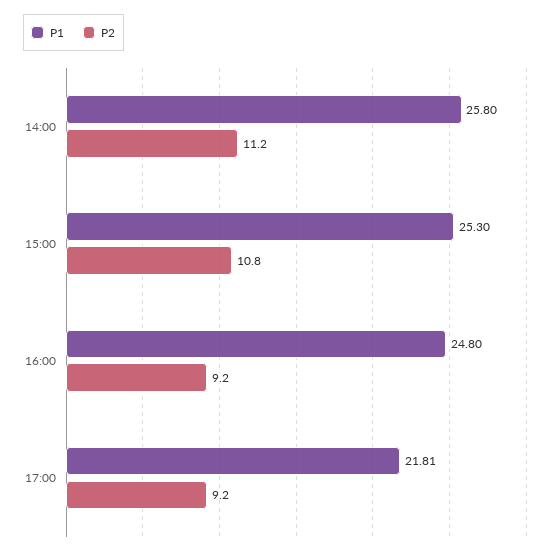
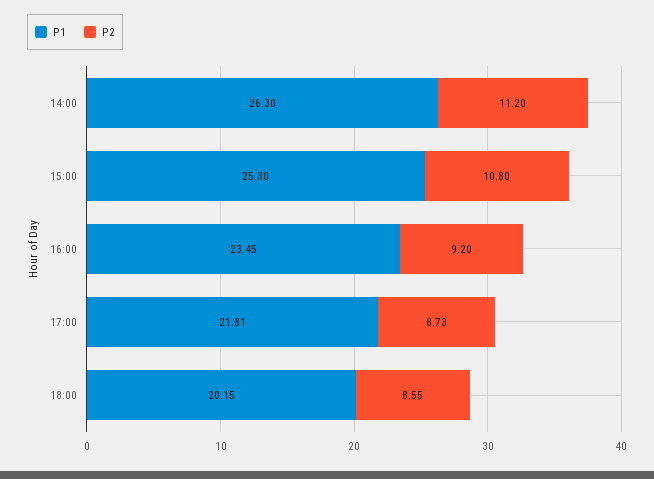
P1, 14:00: 25.8 -> 26.3
P1, 16:00: 24.8 -> 23.45
P2, 17:00: 9.2 -> 8.73
P1, 18:00: none -> 20.15
P2, 18:00: none -> 8.55

